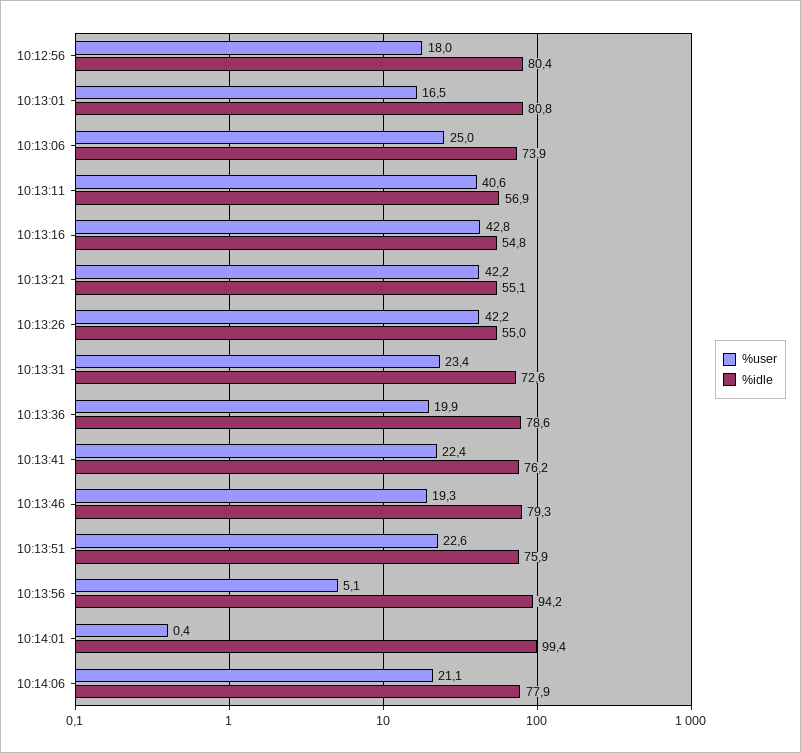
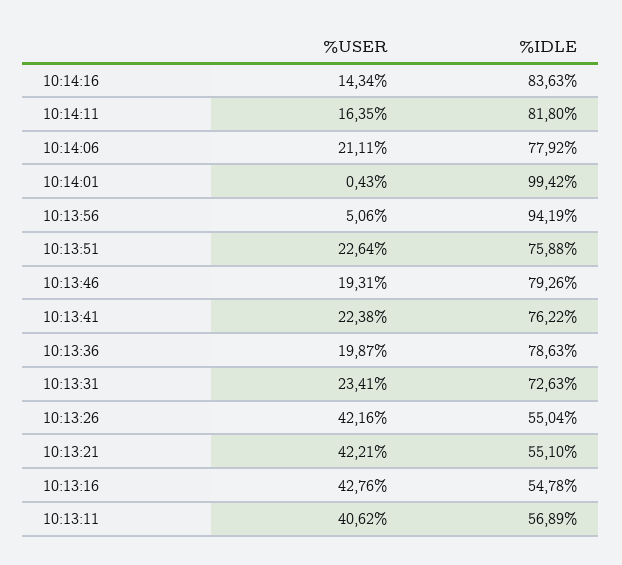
%user, 10:12:56: 18 -> none
%idle, 10:12:56: 80.4 -> none
%user, 10:13:01: 16.5 -> none
%idle, 10:13:01: 80.8 -> none
%user, 10:13:06: 25 -> none
%idle, 10:13:06: 73.9 -> none
%user, 10:14:16: none -> 14.34
%idle, 10:14:16: none -> 83.63
%user, 10:14:11: none -> 16.35
%idle, 10:14:11: none -> 81.8

